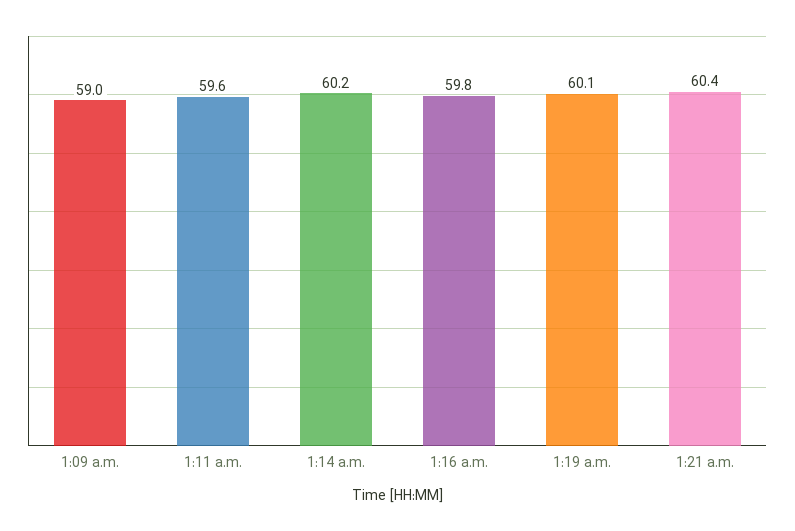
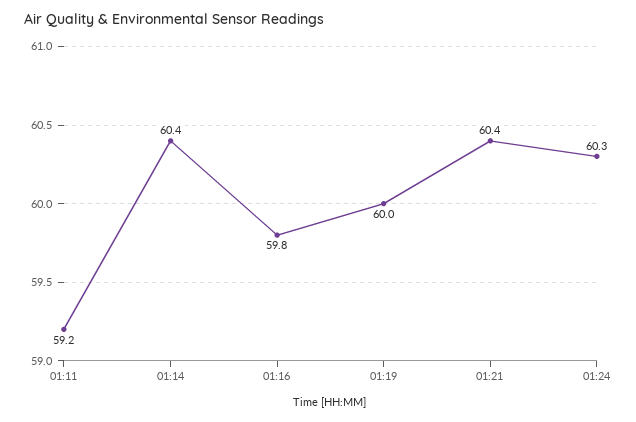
1:09 a.m.: 59 -> none
1:11 a.m.: 59.6 -> 59.2
1:14 a.m.: 60.2 -> 60.4
1:19 a.m.: 60.1 -> 60
01:24: none -> 60.3

